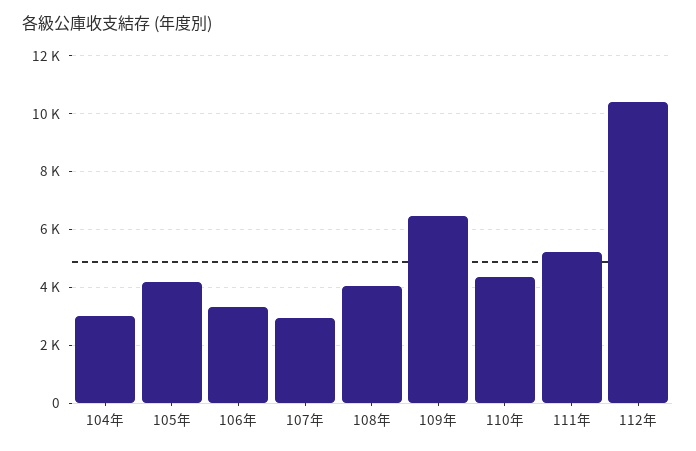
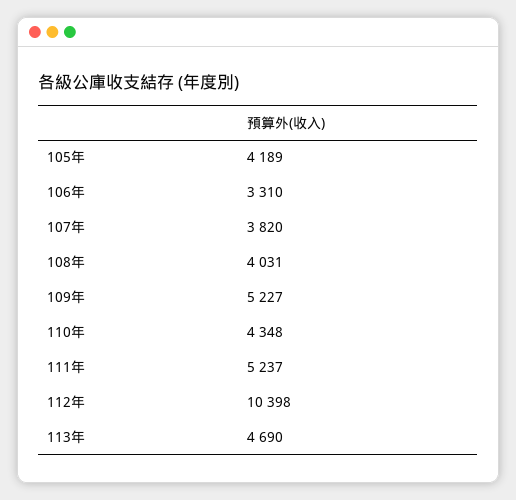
104年: 3000 -> none
107年: 3000 -> 3820
109年: 6500 -> 5227
113年: none -> 4690

